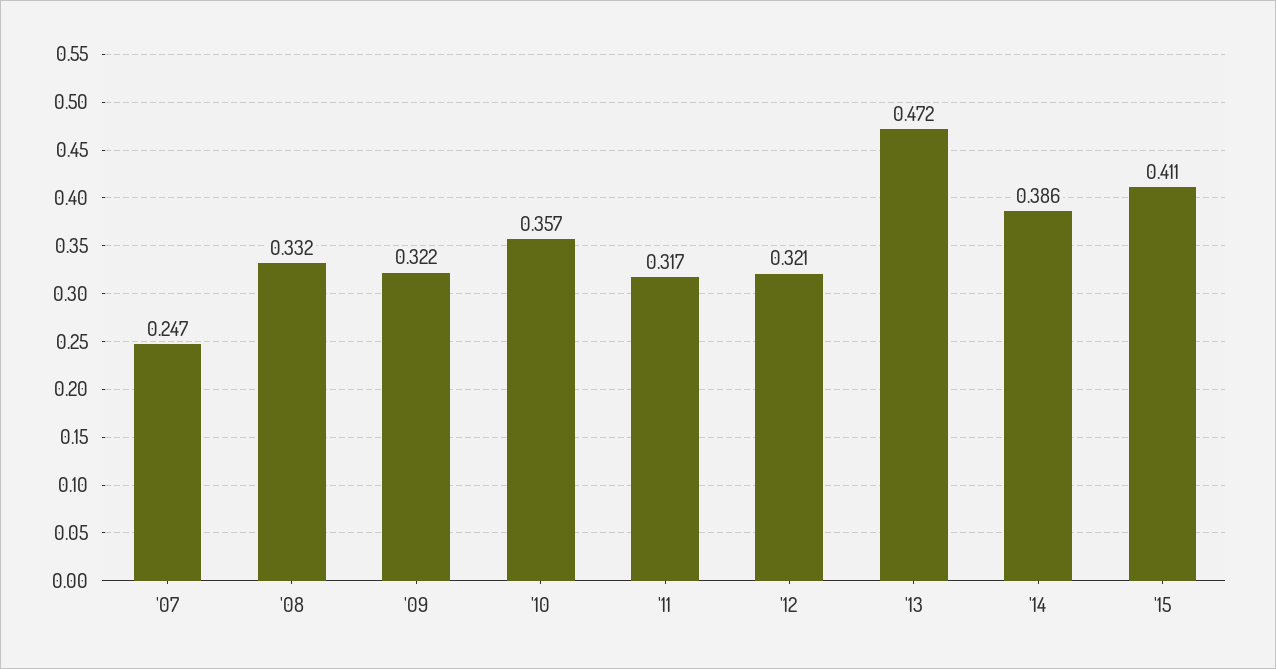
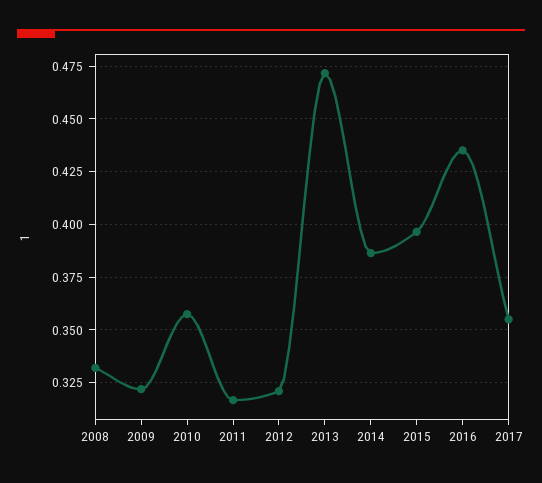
'07: 0.247 -> none
'15: 0.411 -> 0.395
2016: none -> 0.435
2017: none -> 0.355

